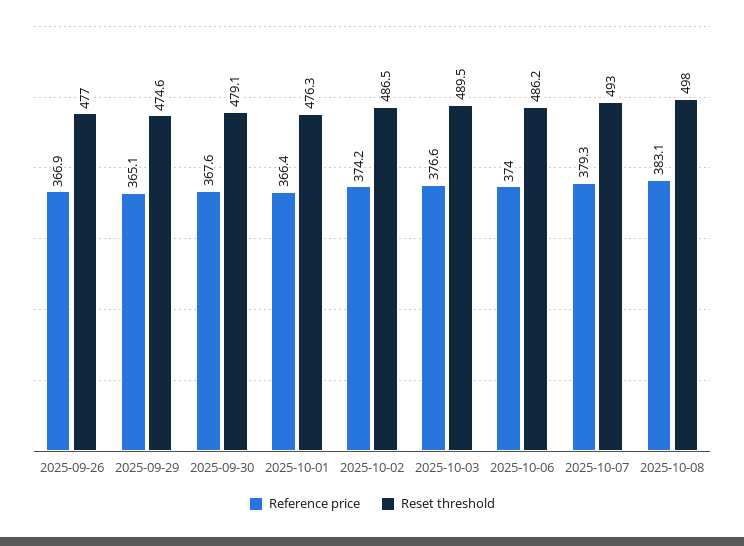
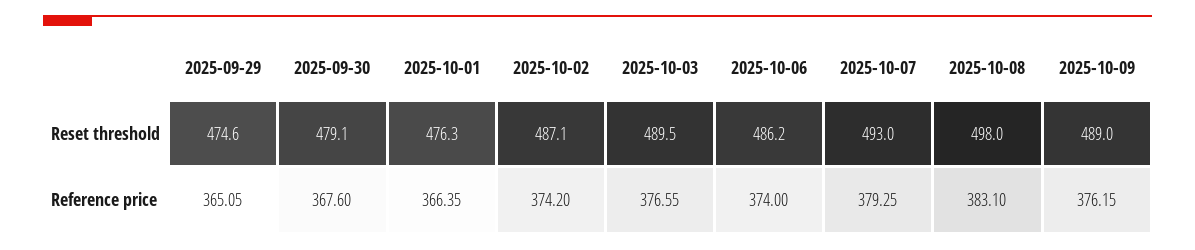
Reference price, 2025-09-26: 366.9 -> none
Reset threshold, 2025-09-26: 477 -> none
Reset threshold, 2025-10-02: 486.5 -> 487.1
Reset threshold, 2025-10-09: none -> 489
Reference price, 2025-10-09: none -> 376.15

